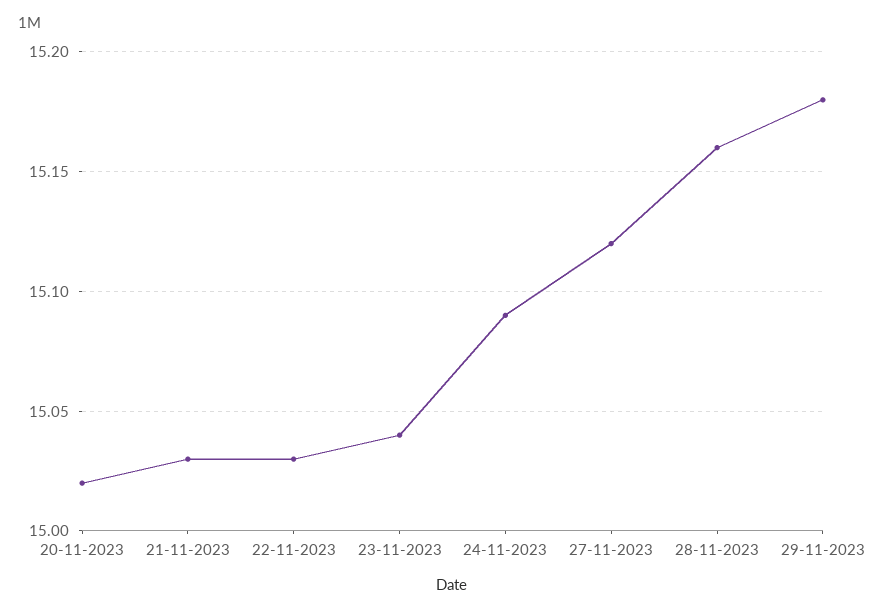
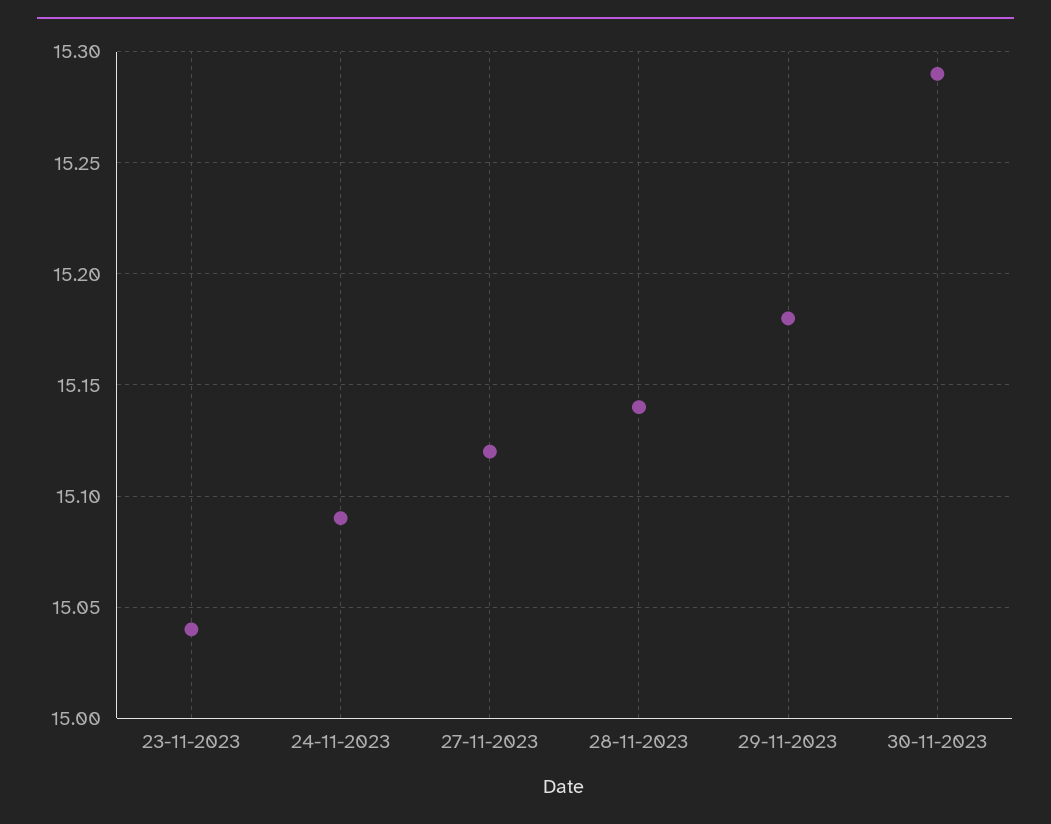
20-11-2023: 15.02 -> none
21-11-2023: 15.03 -> none
22-11-2023: 15.03 -> none
28-11-2023: 15.16 -> 15.14
30-11-2023: none -> 15.29

